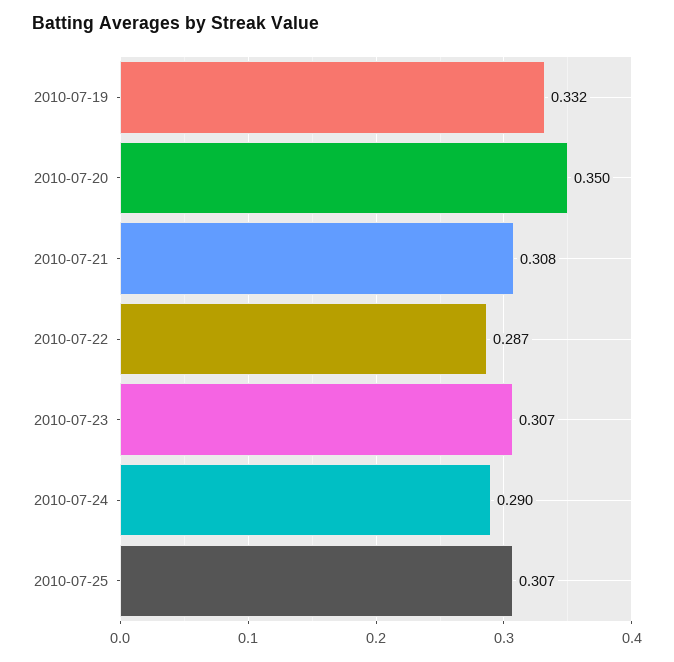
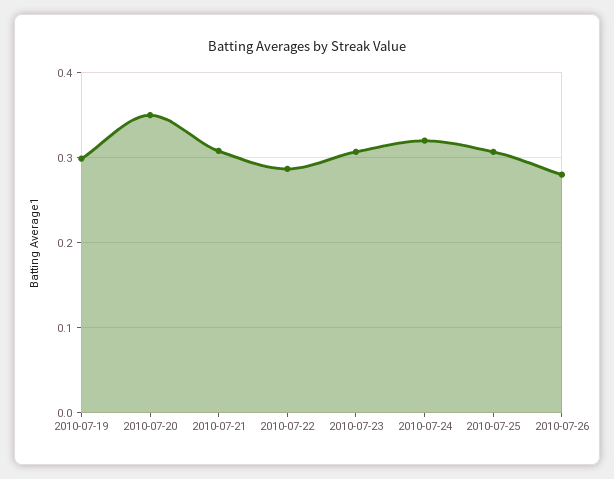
2010-07-19: 0.332 -> 0.3
2010-07-24: 0.29 -> 0.32
2010-07-26: none -> 0.28

